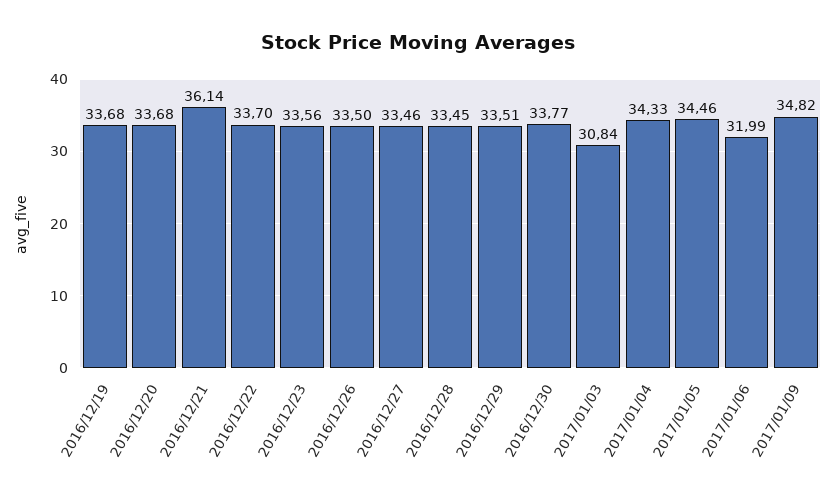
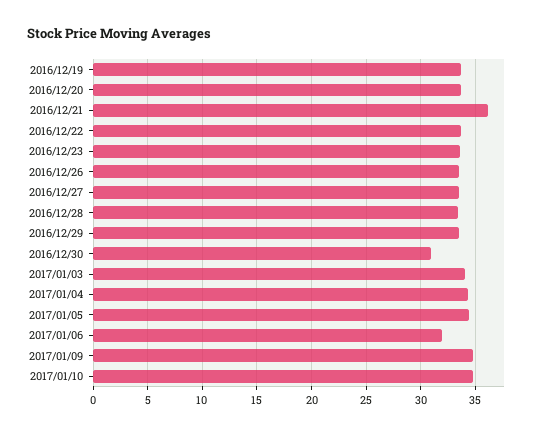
2016/12/30: 33.77 -> 31
2017/01/03: 30.84 -> 34
2017/01/10: none -> 35

